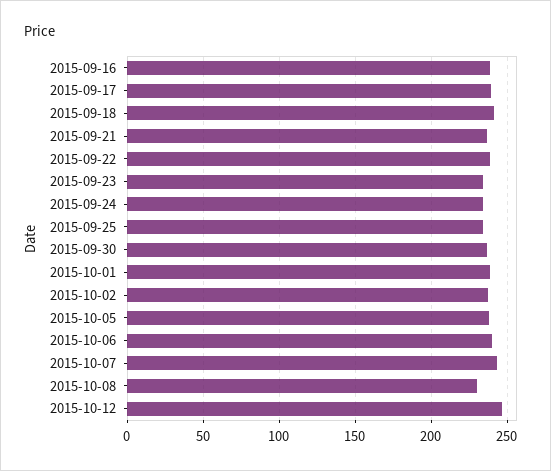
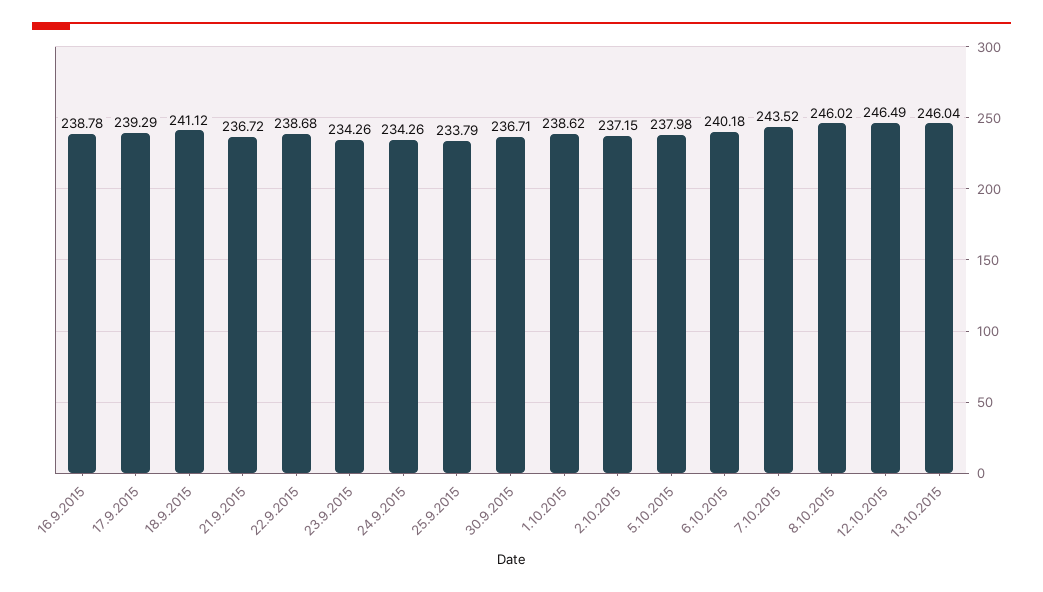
2015-10-08: 230 -> 246.02
13.10.2015: none -> 246.04

